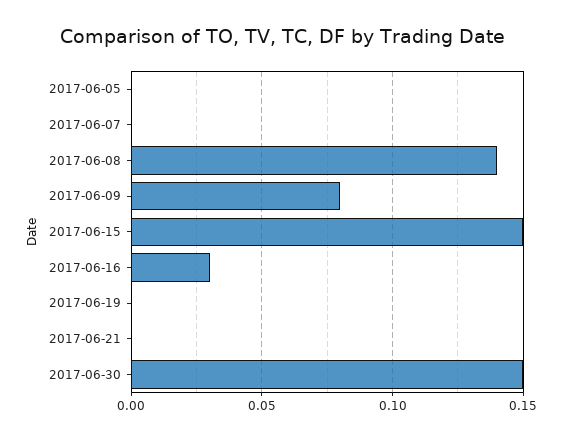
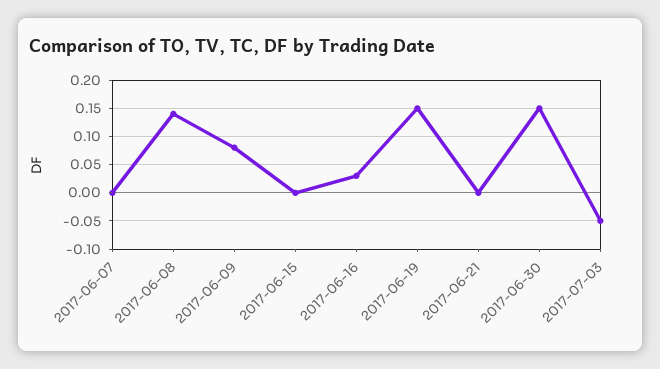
2017-06-05: 0 -> none
2017-06-15: 0.15 -> 0
2017-06-19: 0 -> 0.15
2017-07-03: none -> -0.05

